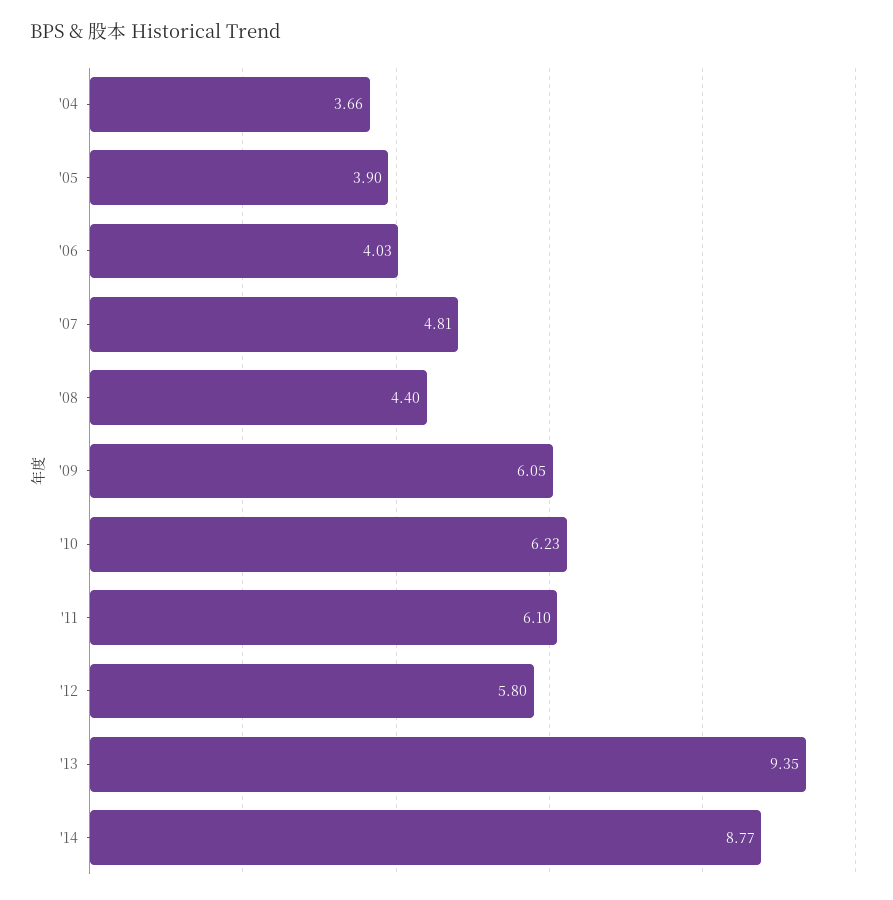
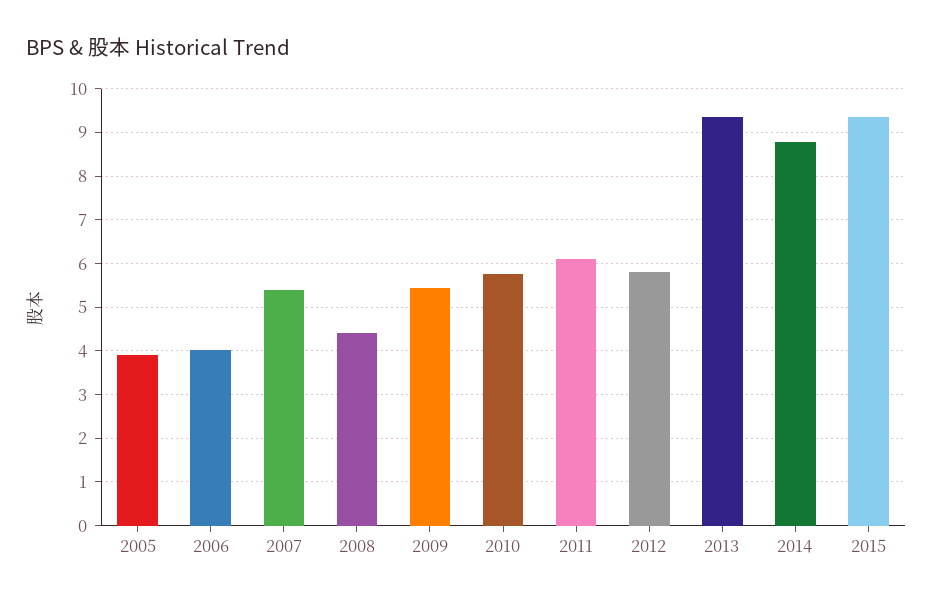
'04: 3.66 -> none
'07: 4.81 -> 5.4
'09: 6.05 -> 5.4
'10: 6.23 -> 5.8
2015: none -> 9.4

